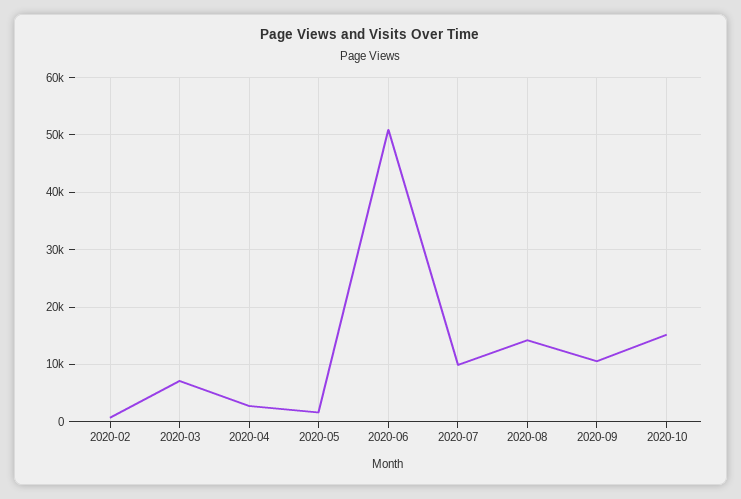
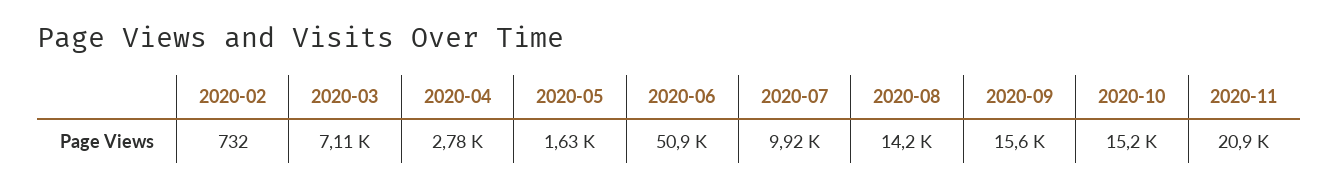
2020-09: 10000 -> 15600
2020-11: none -> 20900

